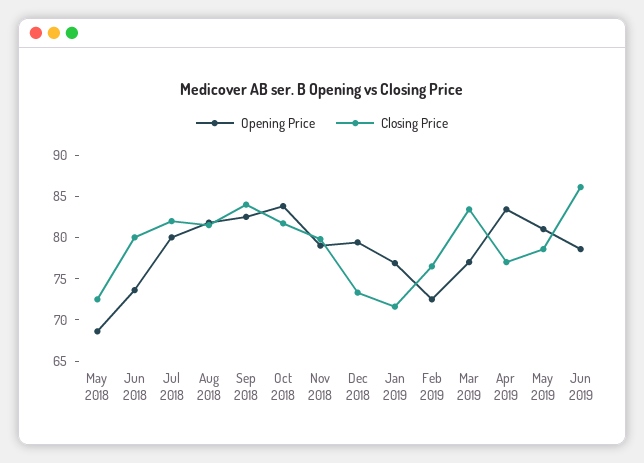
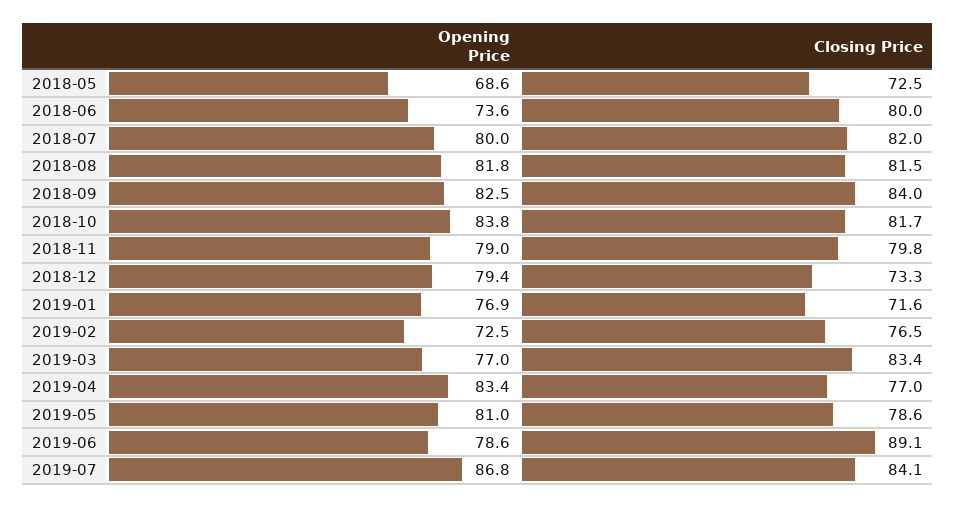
Closing Price, Jun 2019: 86 -> 89.1
Opening Price, 2019-07: none -> 86.8
Closing Price, 2019-07: none -> 84.1

